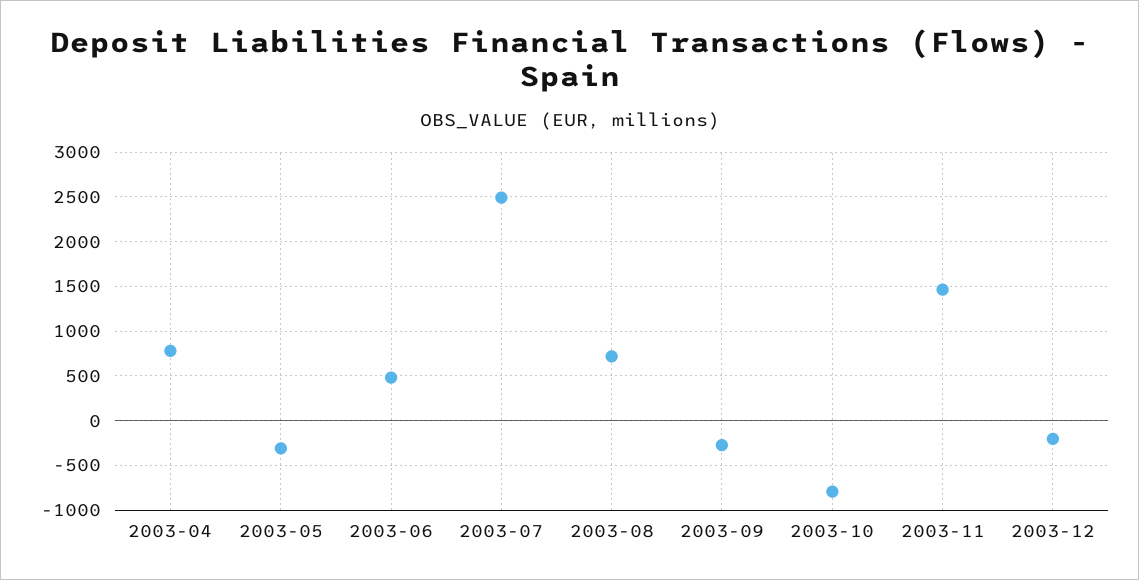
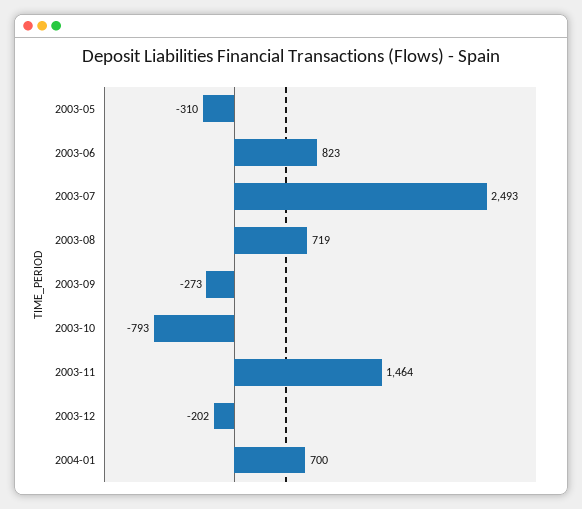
2003-04: 800 -> none
2003-06: 500 -> 823
2004-01: none -> 700

